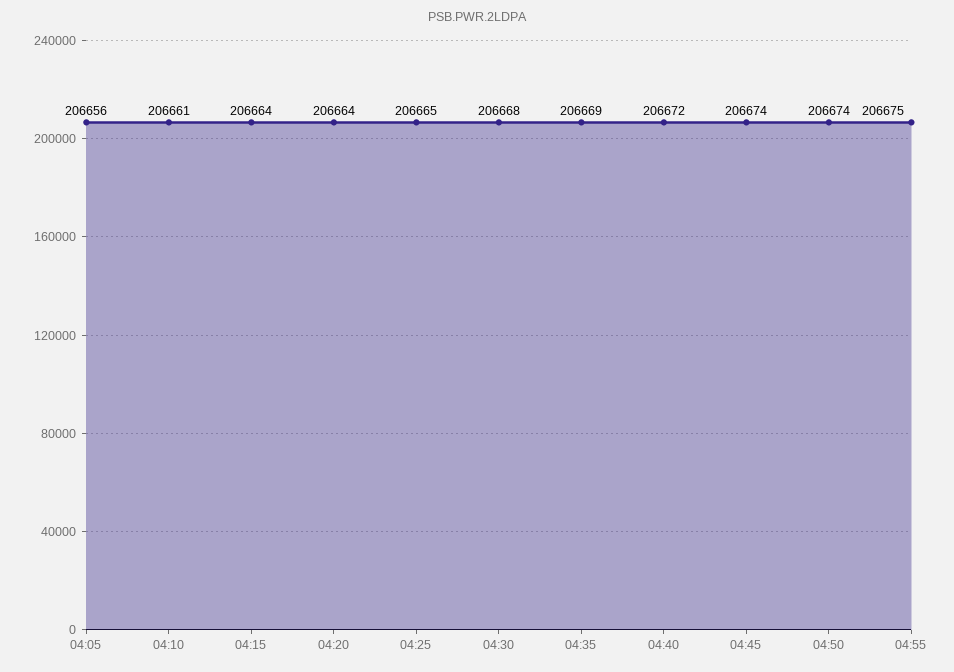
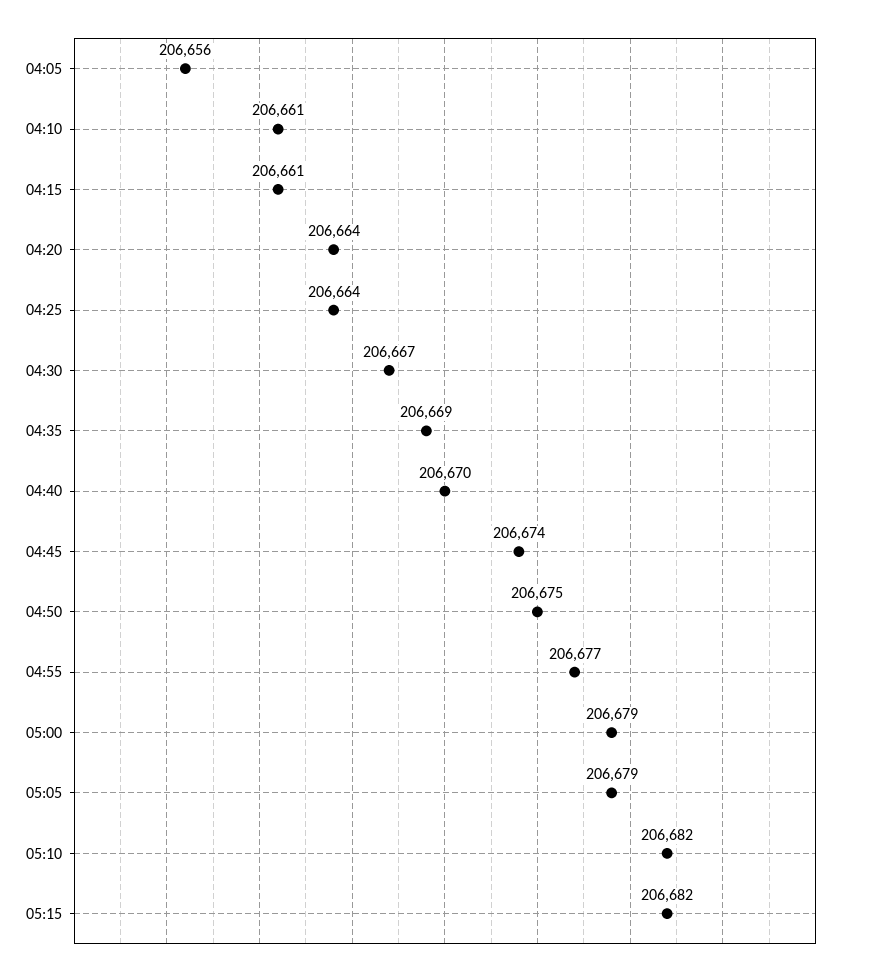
04:15: 206664 -> 206661
04:25: 206665 -> 206664
04:30: 206668 -> 206667
04:40: 206672 -> 206670
04:50: 206674 -> 206675
04:55: 206675 -> 206677
05:00: none -> 206679
05:05: none -> 206679
05:10: none -> 206682
05:15: none -> 206682

